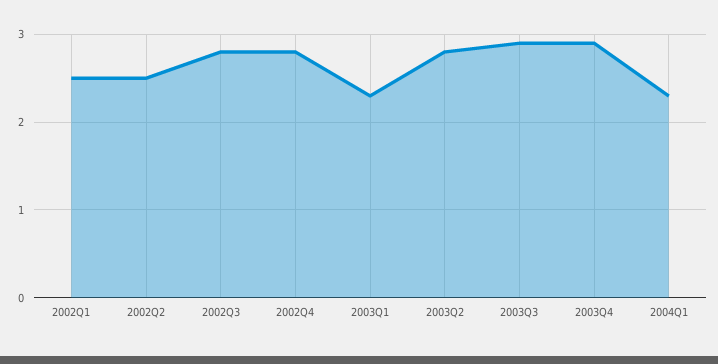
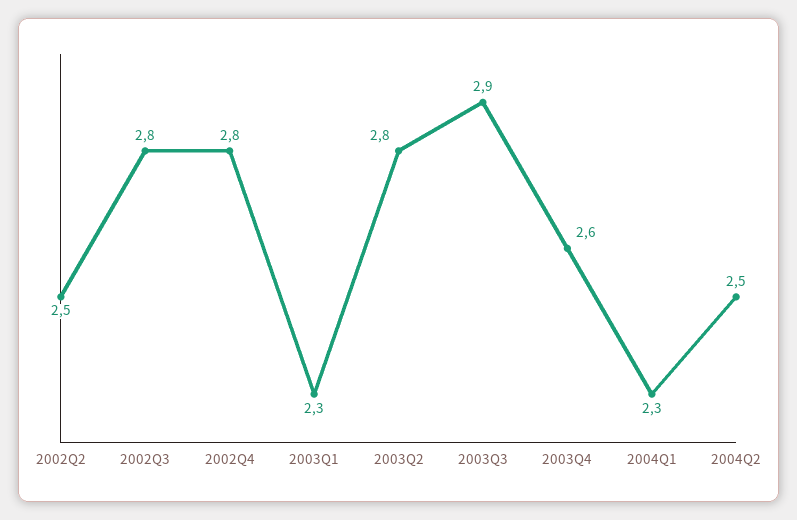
2002Q1: 2.5 -> none
2003Q4: 2.9 -> 2.6
2004Q2: none -> 2.5

